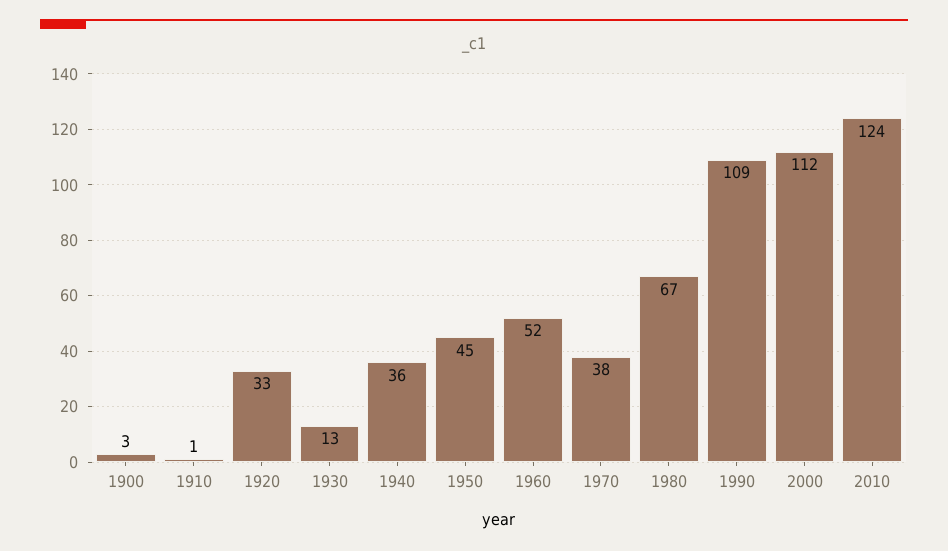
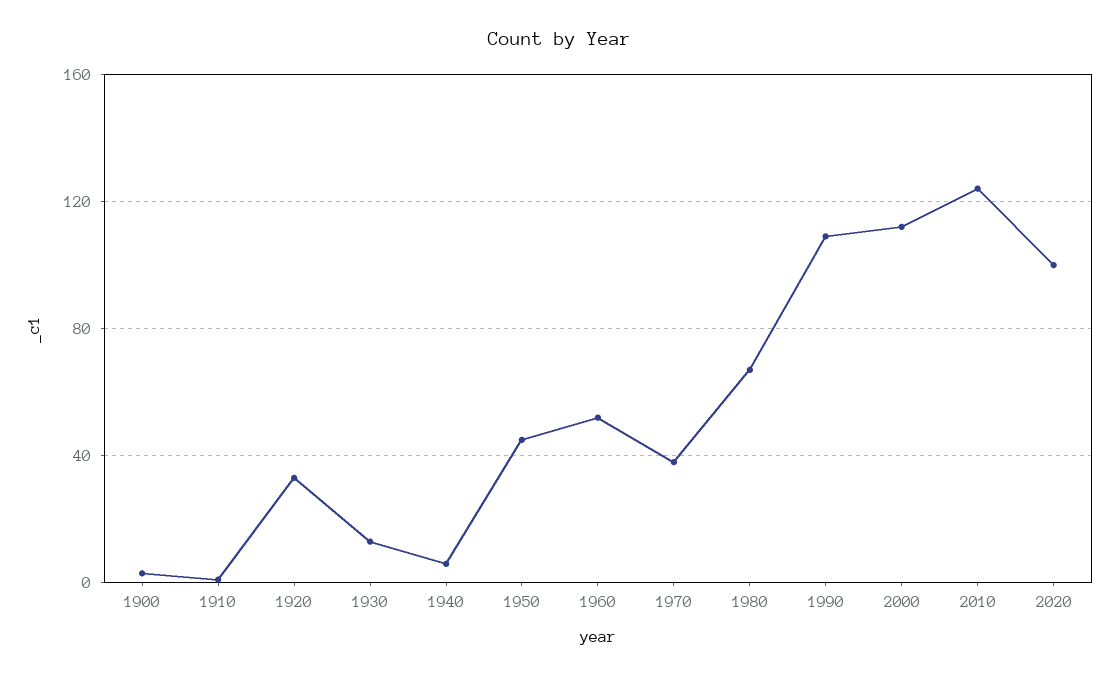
1940: 36 -> 5
2020: none -> 100

